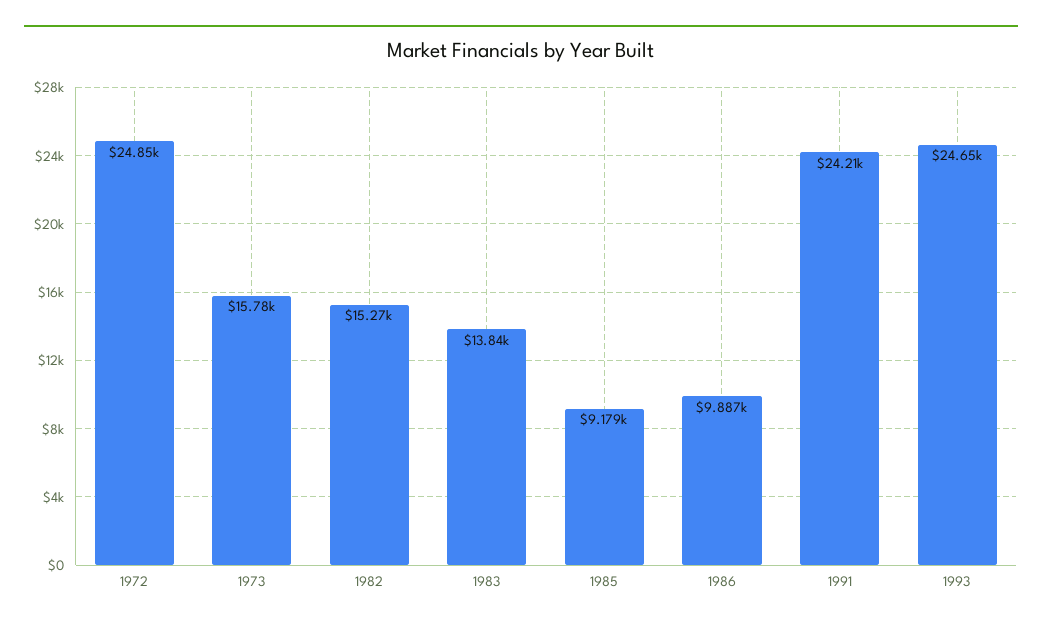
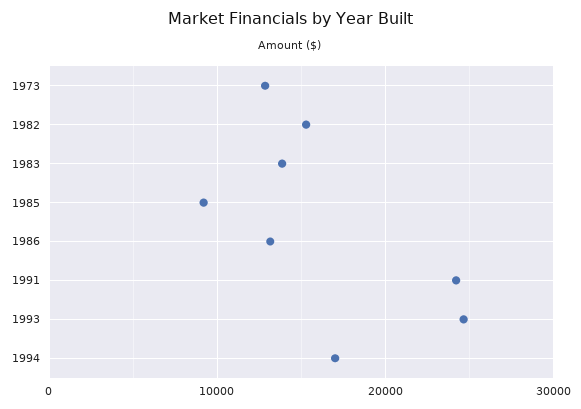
1972: 24850 -> none
1973: 15780 -> 13000
1986: 9887 -> 13000
1994: none -> 17000

